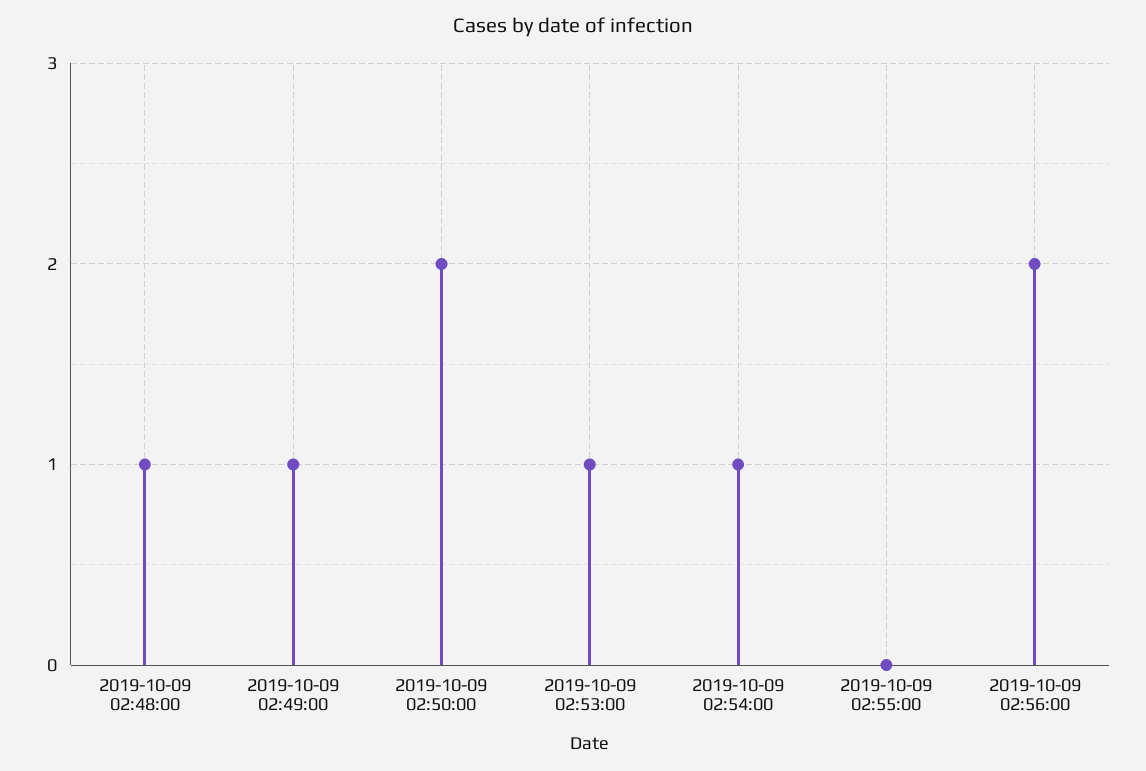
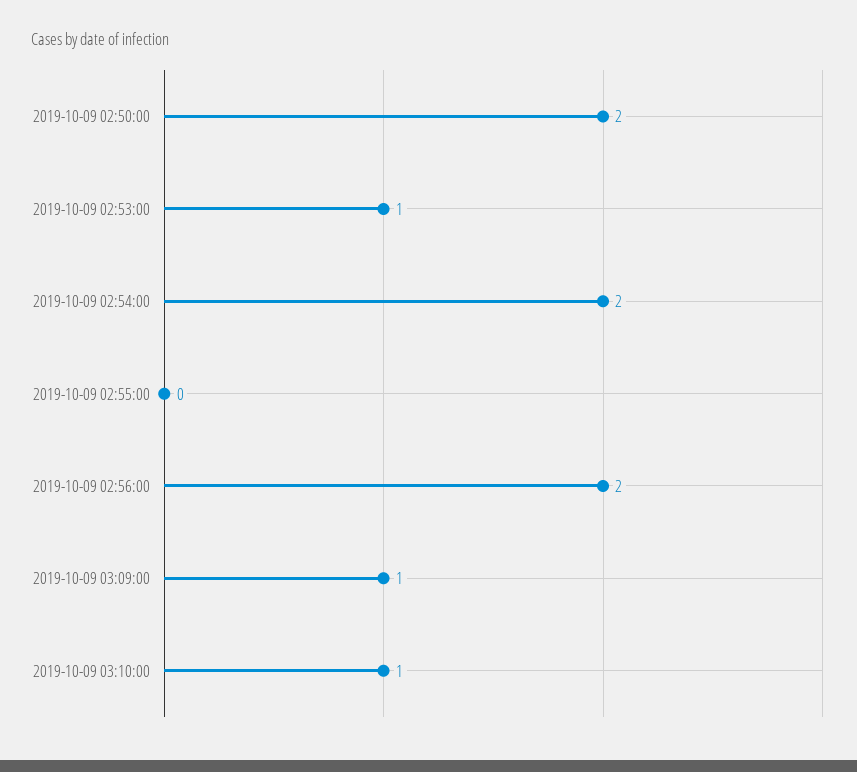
2019-10-09 02:48:00: 1 -> none
2019-10-09 02:49:00: 1 -> none
2019-10-09 02:54:00: 1 -> 2
2019-10-09 03:09:00: none -> 1
2019-10-09 03:10:00: none -> 1

